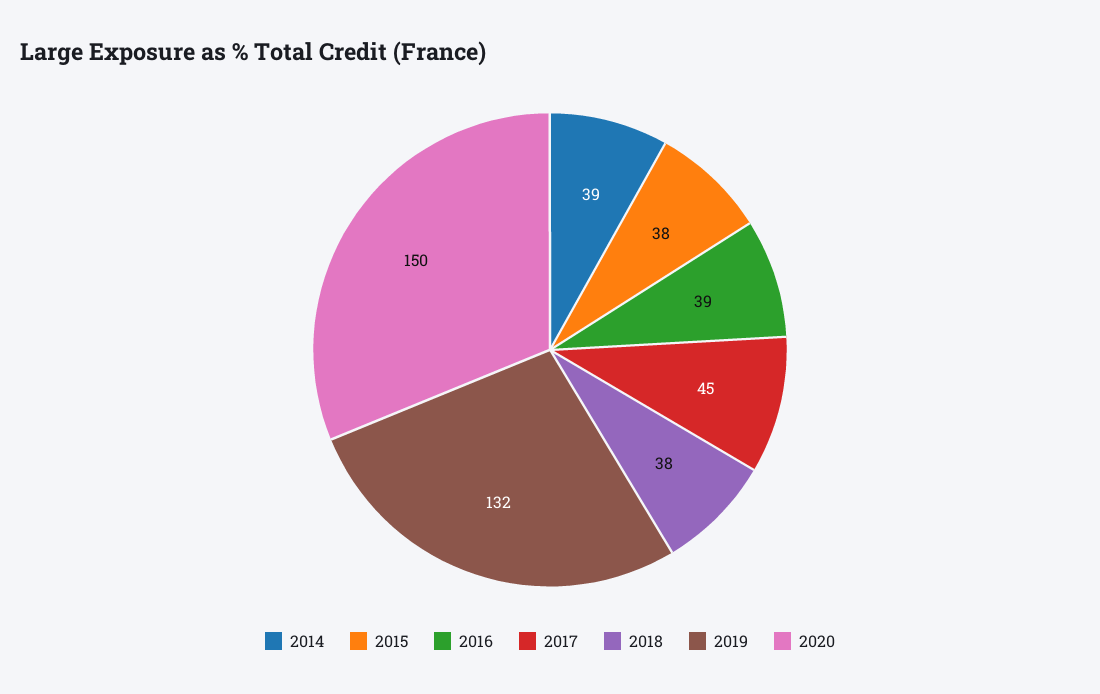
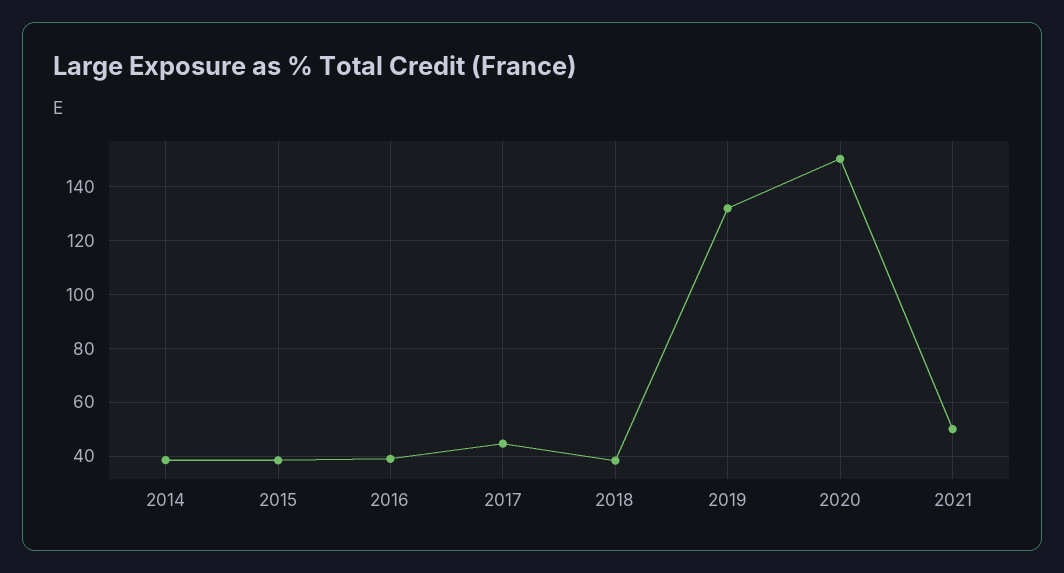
2021: none -> 50

